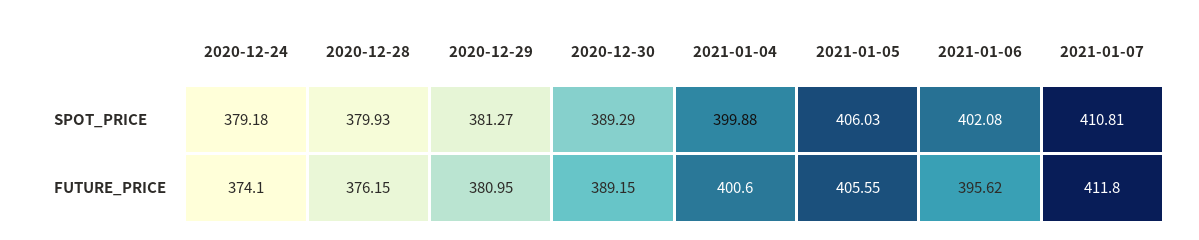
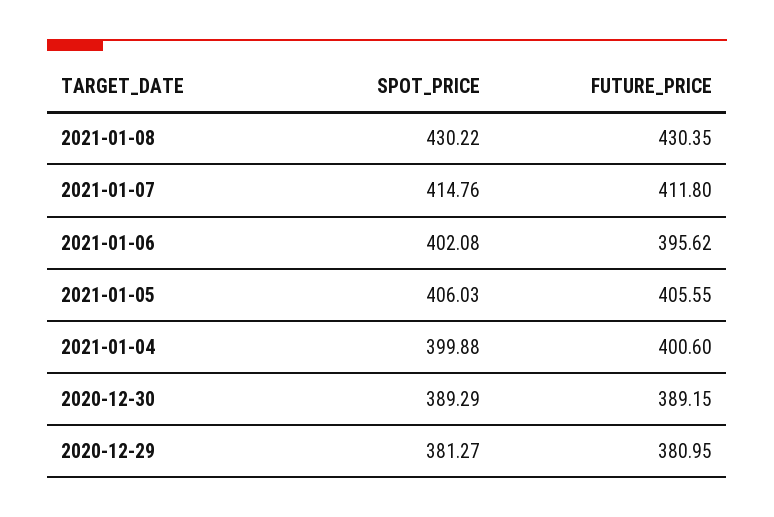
2020-12-24, SPOT_PRICE: 379.18 -> none
2020-12-28, SPOT_PRICE: 379.93 -> none
2021-01-07, SPOT_PRICE: 410.81 -> 414.76
2020-12-24, FUTURE_PRICE: 374.1 -> none
2020-12-28, FUTURE_PRICE: 376.15 -> none
2021-01-08, SPOT_PRICE: none -> 430.22
2021-01-08, FUTURE_PRICE: none -> 430.35

